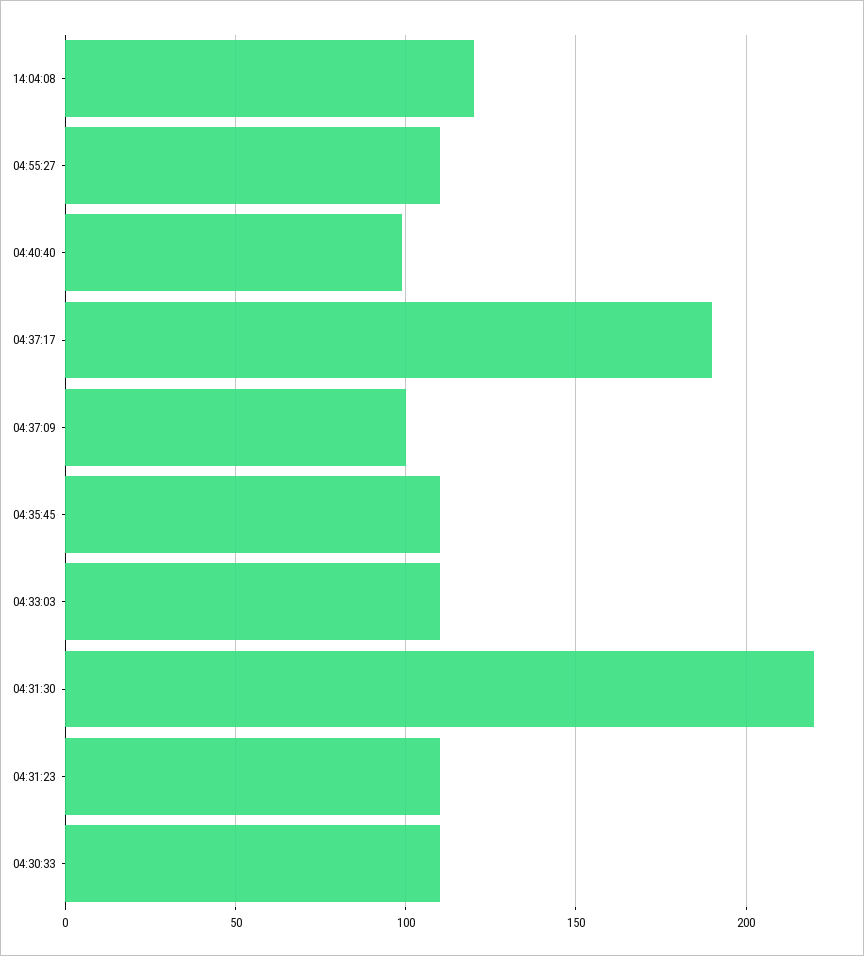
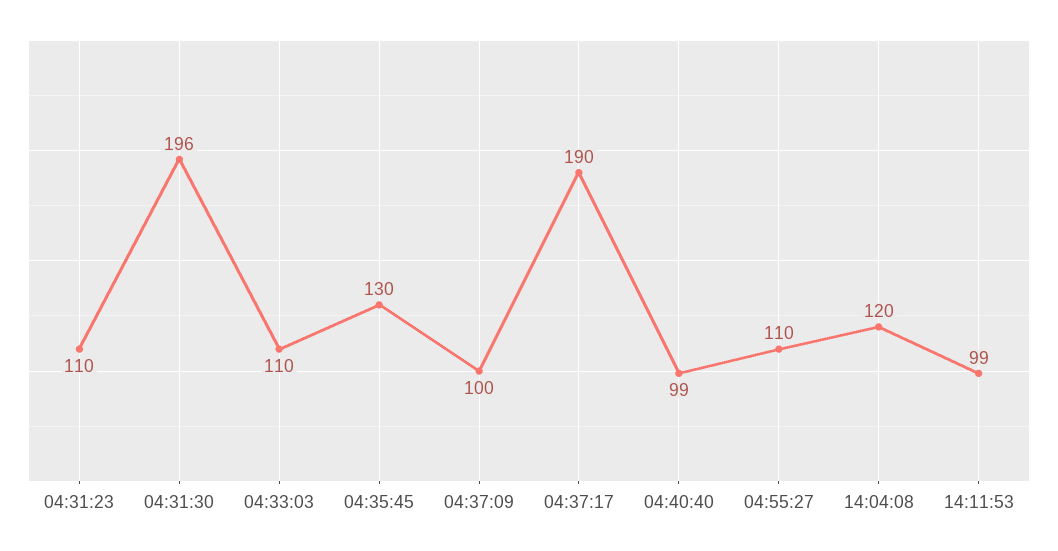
04:35:45: 110 -> 130
04:31:30: 220 -> 196
04:30:33: 110 -> none
14:11:53: none -> 99

